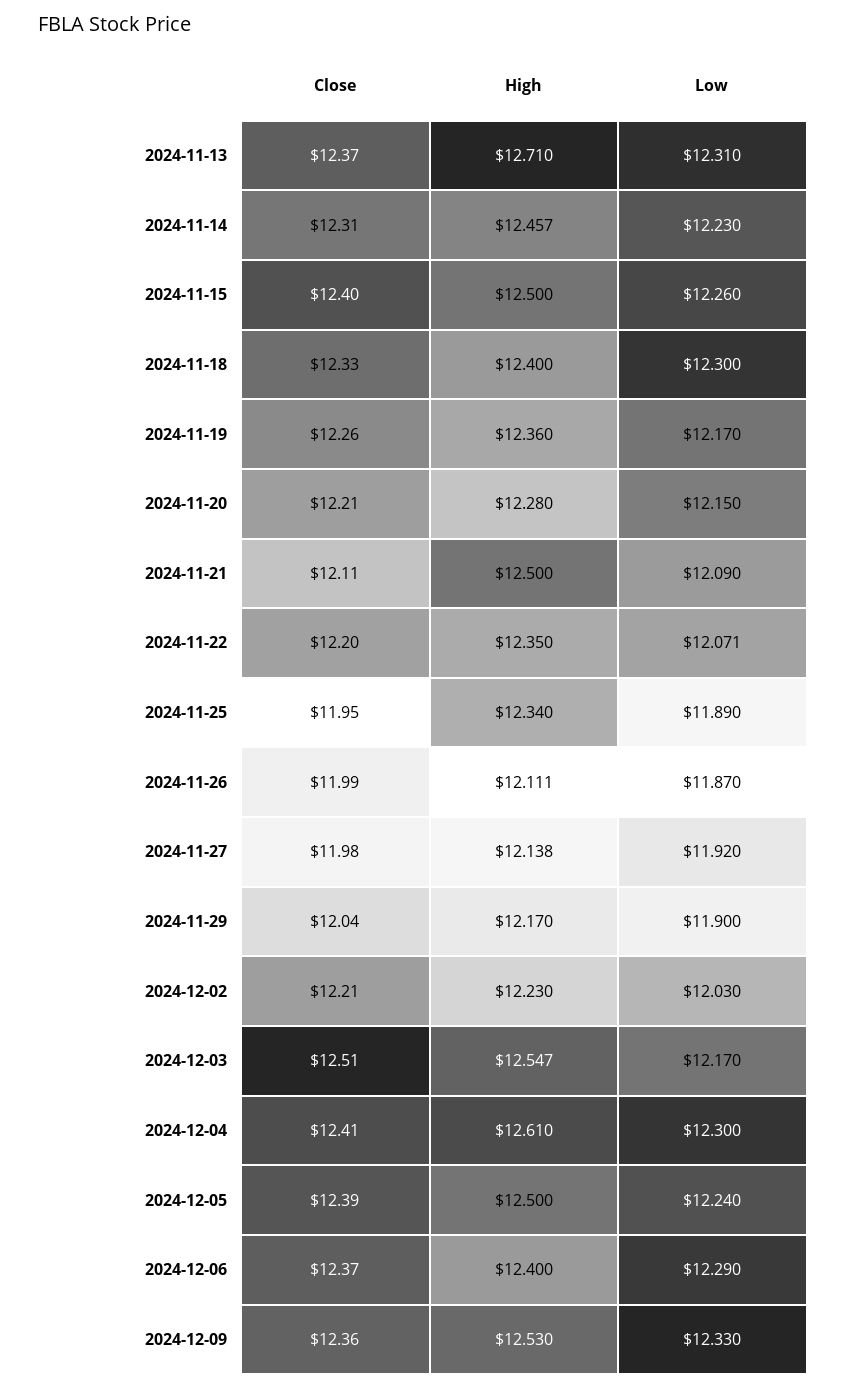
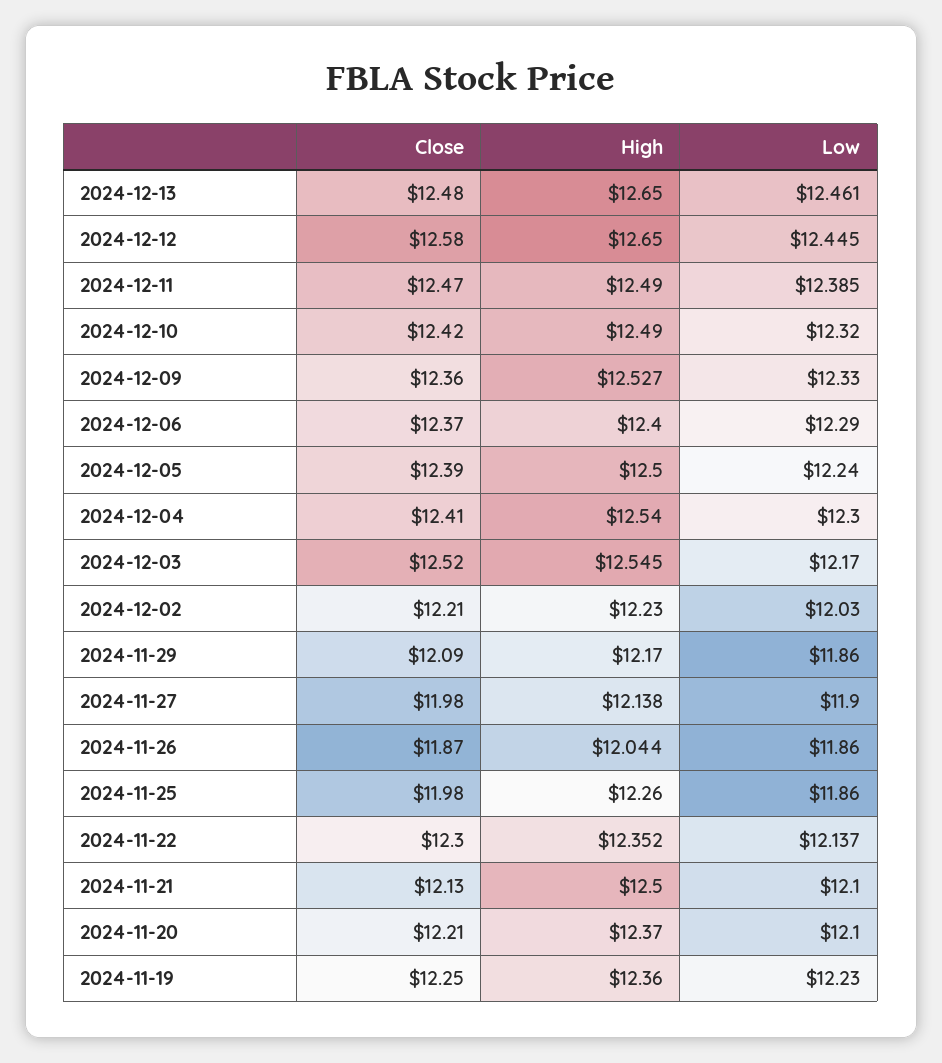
Close, 2024-11-13: 12.37 -> none
High, 2024-11-13: 12.71 -> none
Low, 2024-11-13: 12.31 -> none
Close, 2024-11-14: 12.31 -> none
High, 2024-11-14: 12.457 -> none
Low, 2024-11-14: 12.23 -> none
Close, 2024-11-15: 12.4 -> none
High, 2024-11-15: 12.5 -> none
Low, 2024-11-15: 12.26 -> none
Close, 2024-11-18: 12.33 -> none
High, 2024-11-18: 12.4 -> none
Low, 2024-11-18: 12.3 -> none
Close, 2024-11-19: 12.26 -> 12.25
Low, 2024-11-19: 12.17 -> 12.23
High, 2024-11-20: 12.28 -> 12.37
Low, 2024-11-20: 12.15 -> 12.1
Close, 2024-11-21: 12.11 -> 12.13
Low, 2024-11-21: 12.09 -> 12.1
Close, 2024-11-22: 12.2 -> 12.3
High, 2024-11-22: 12.35 -> 12.352
Low, 2024-11-22: 12.071 -> 12.137
Close, 2024-11-25: 11.95 -> 11.98
High, 2024-11-25: 12.34 -> 12.26
Low, 2024-11-25: 11.89 -> 11.86
Close, 2024-11-26: 11.99 -> 11.87
High, 2024-11-26: 12.111 -> 12.044
Low, 2024-11-26: 11.87 -> 11.86
Low, 2024-11-27: 11.92 -> 11.9
Close, 2024-11-29: 12.04 -> 12.09
Low, 2024-11-29: 11.9 -> 11.86
Close, 2024-12-03: 12.51 -> 12.52
High, 2024-12-03: 12.547 -> 12.545
High, 2024-12-04: 12.61 -> 12.54
High, 2024-12-09: 12.53 -> 12.527
Close, 2024-12-13: none -> 12.48
High, 2024-12-13: none -> 12.65
Low, 2024-12-13: none -> 12.461
Close, 2024-12-12: none -> 12.58
High, 2024-12-12: none -> 12.65
Low, 2024-12-12: none -> 12.445
Close, 2024-12-11: none -> 12.47
High, 2024-12-11: none -> 12.49
Low, 2024-12-11: none -> 12.385
Close, 2024-12-10: none -> 12.42
High, 2024-12-10: none -> 12.49
Low, 2024-12-10: none -> 12.32

